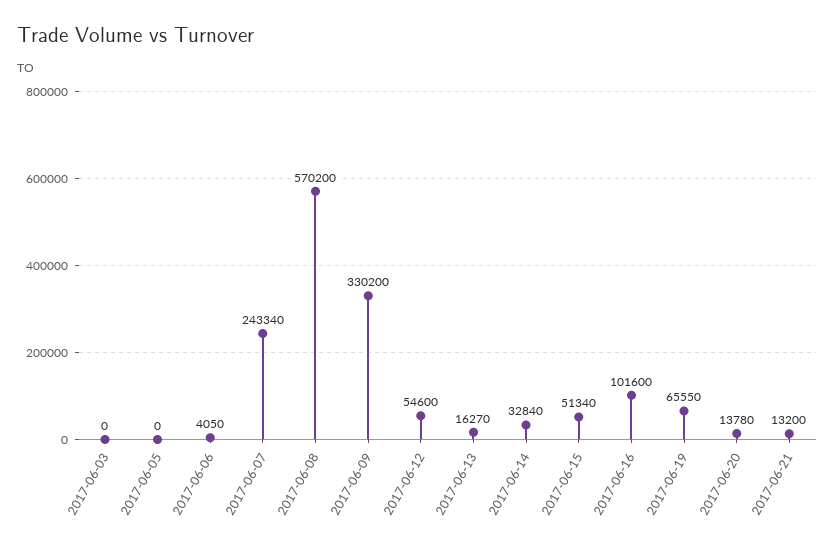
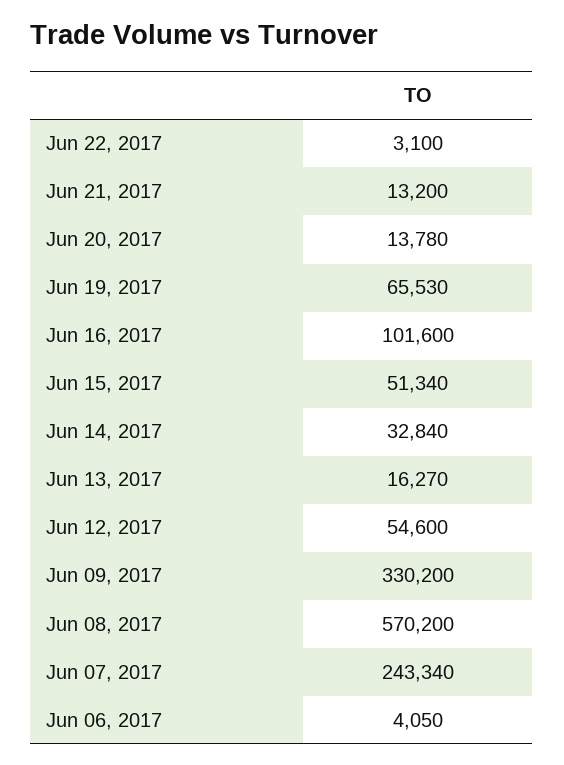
2017-06-03: 0 -> none
2017-06-05: 0 -> none
2017-06-19: 65550 -> 65530
Jun 22, 2017: none -> 3100

